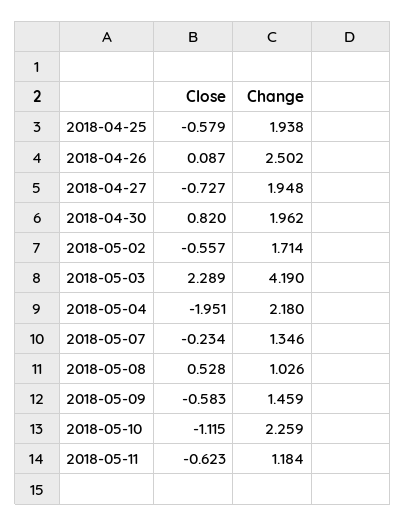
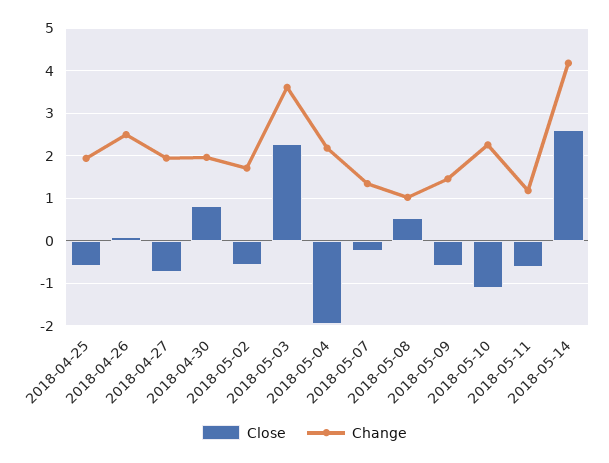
Change, 2018-05-03: 4.19 -> 3.6
Close, 2018-05-14: none -> 2.6
Change, 2018-05-14: none -> 4.2

